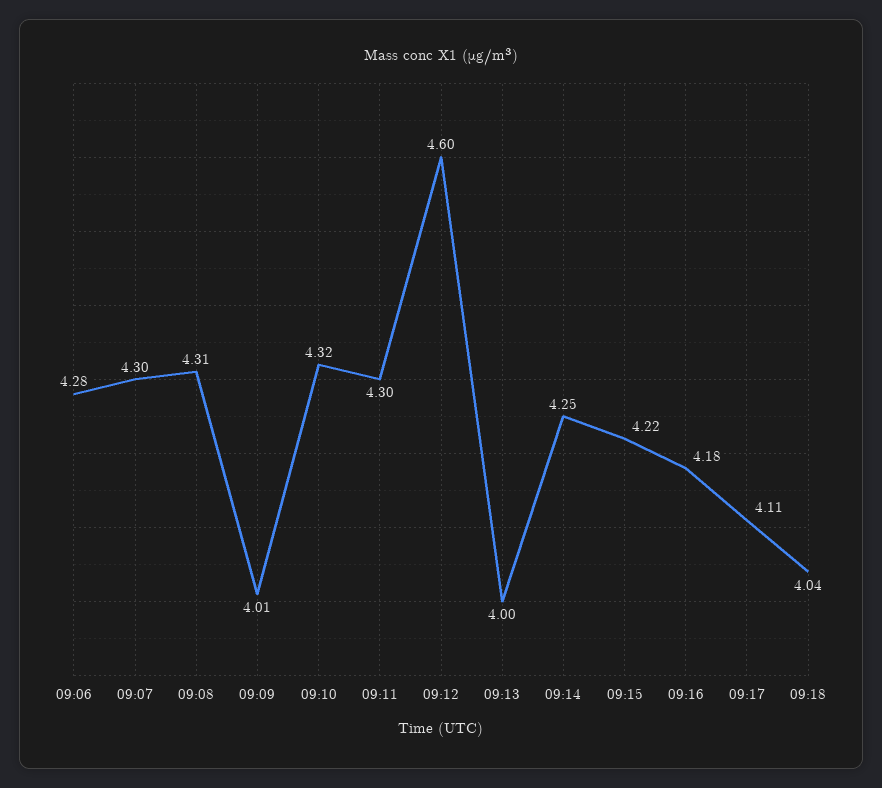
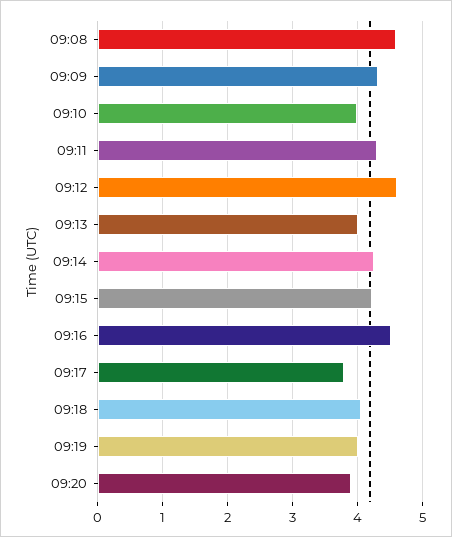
09:06: 4.28 -> none
09:07: 4.3 -> none
09:08: 4.31 -> 4.6
09:09: 4.01 -> 4.3
09:10: 4.32 -> 4
09:16: 4.18 -> 4.5
09:17: 4.11 -> 3.8
09:19: none -> 4
09:20: none -> 3.9

